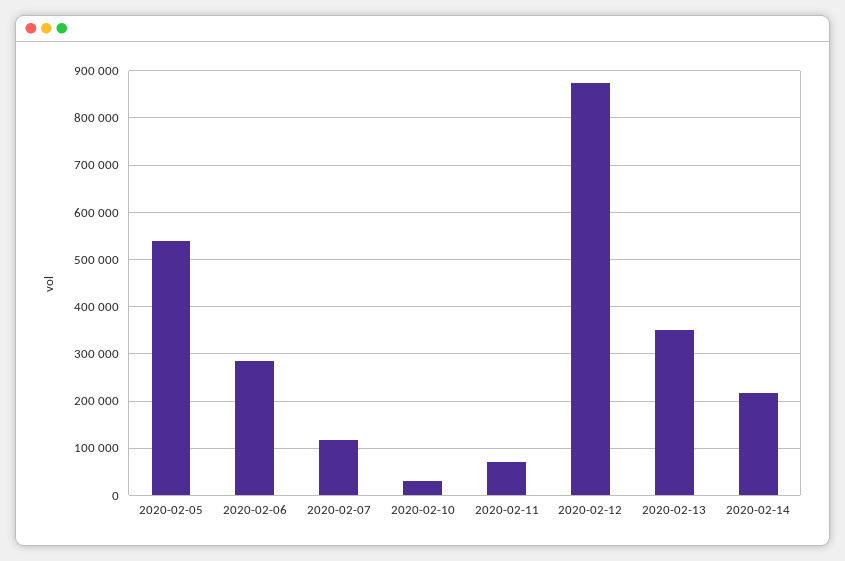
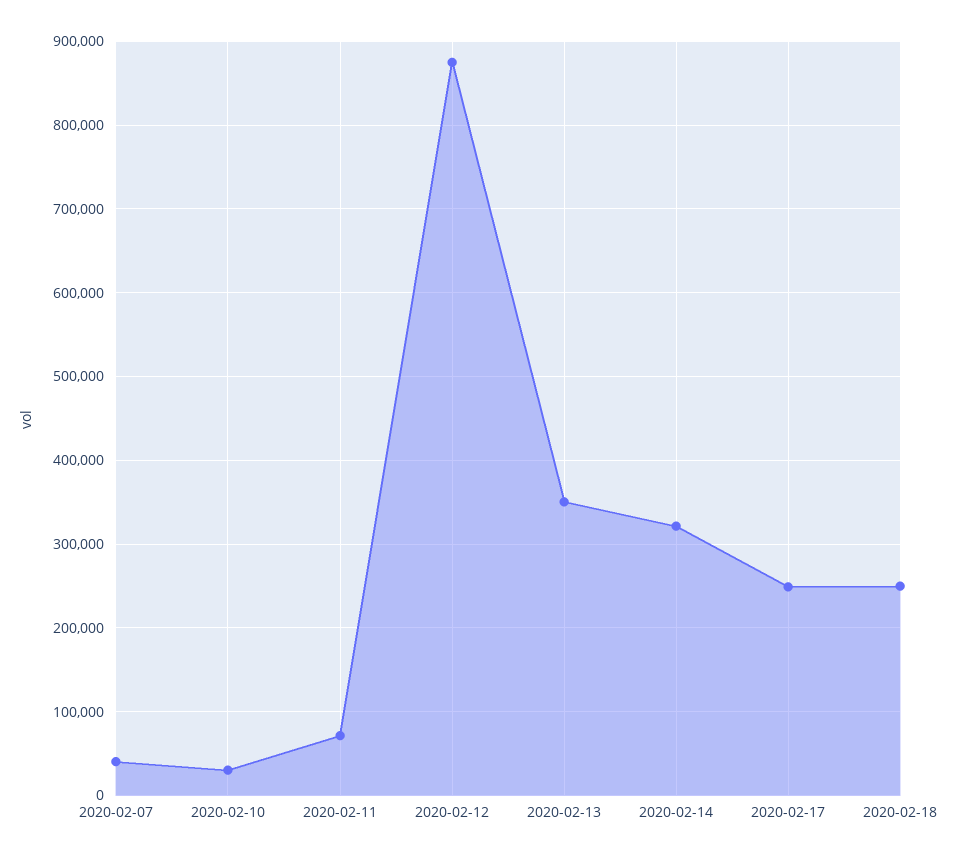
2020-02-05: 540000 -> none
2020-02-06: 280000 -> none
2020-02-07: 120000 -> 40000
2020-02-14: 220000 -> 320000
2020-02-17: none -> 250000
2020-02-18: none -> 250000

